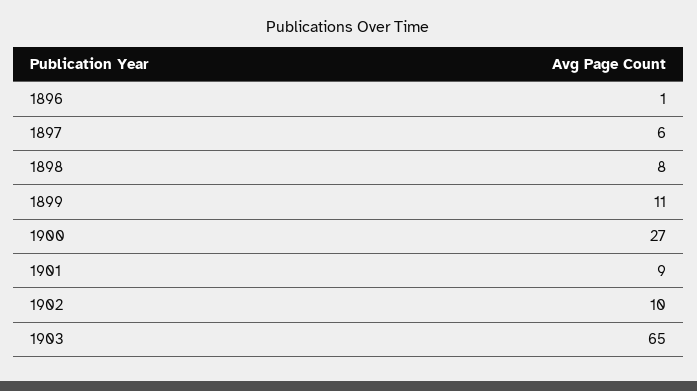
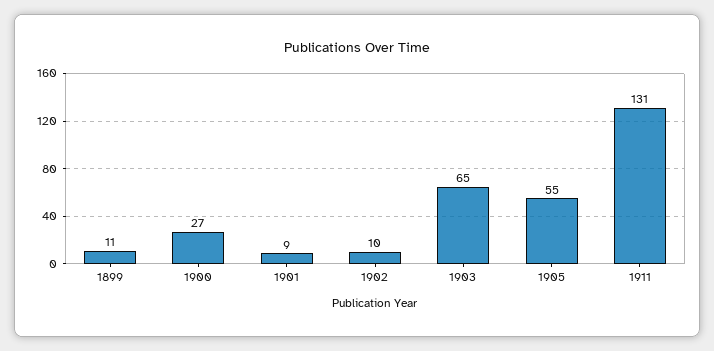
1896: 1 -> none
1897: 6 -> none
1898: 8 -> none
1905: none -> 55
1911: none -> 131

